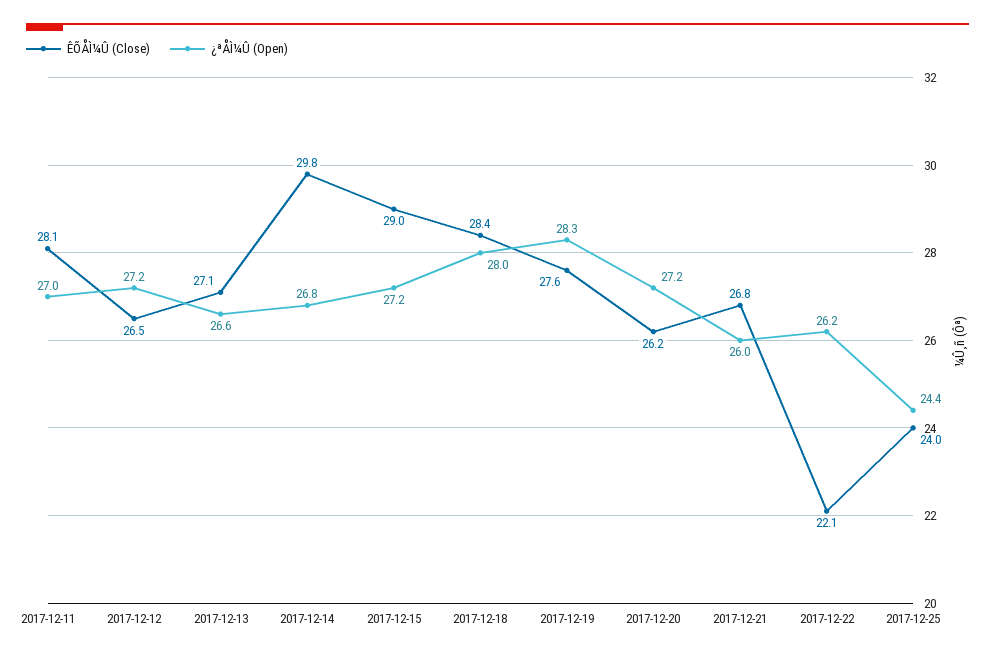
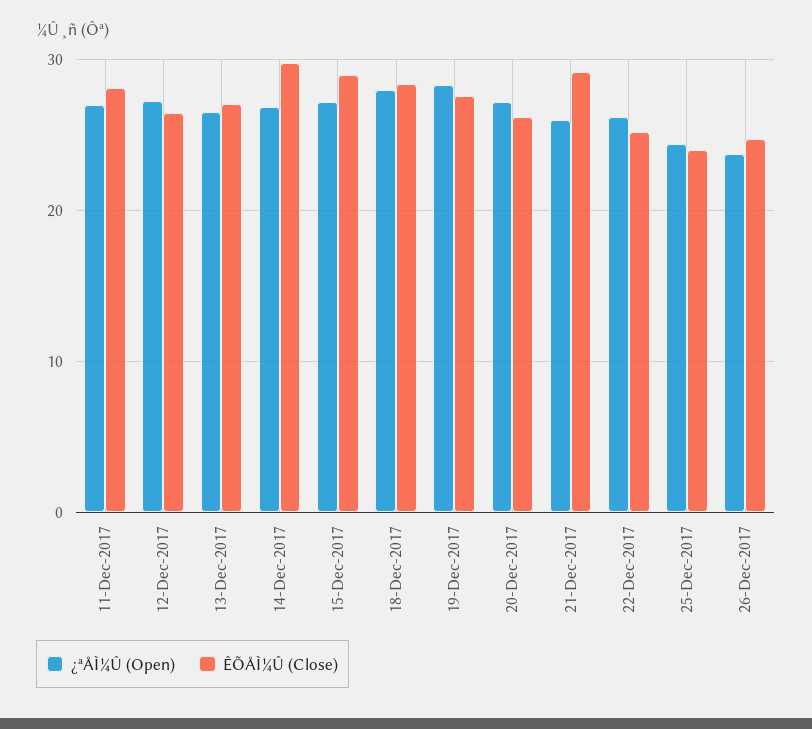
ÊÕÅÌ¼Û (Close), 2017-12-21: 26.8 -> 29
ÊÕÅÌ¼Û (Close), 2017-12-22: 22.1 -> 25
¿ªÅÌ¼Û (Open), 26-Dec-2017: none -> 24
ÊÕÅÌ¼Û (Close), 26-Dec-2017: none -> 25

